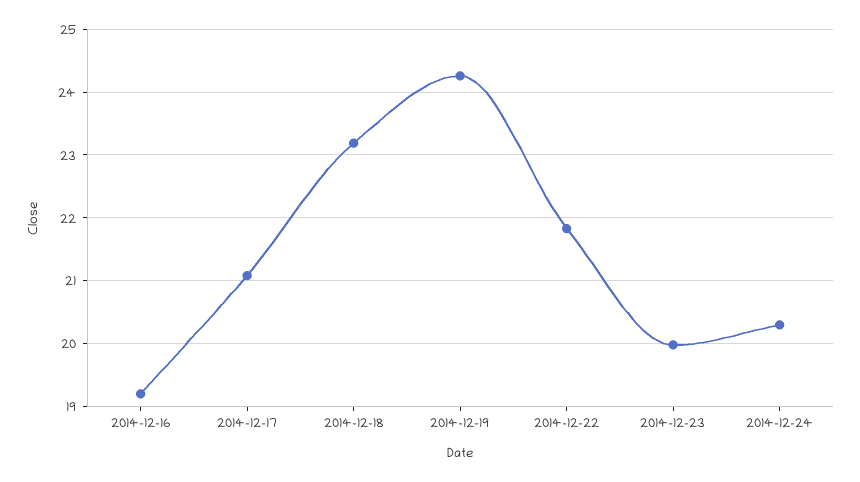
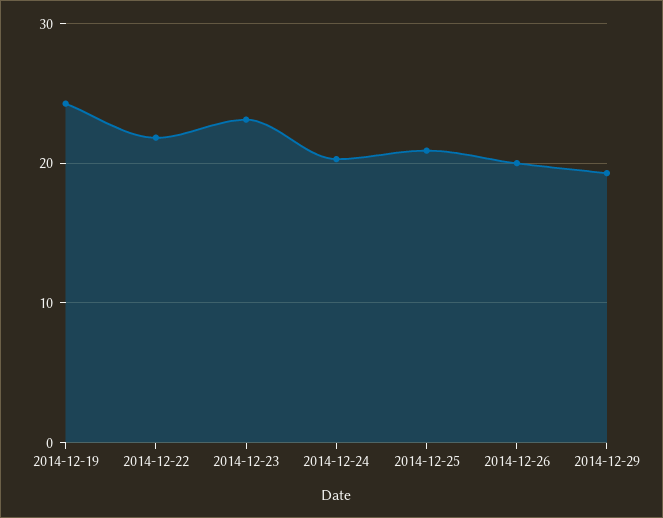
2014-12-16: 19.2 -> none
2014-12-17: 21.1 -> none
2014-12-18: 23.2 -> none
2014-12-23: 20 -> 23
2014-12-25: none -> 21
2014-12-26: none -> 20
2014-12-29: none -> 19

